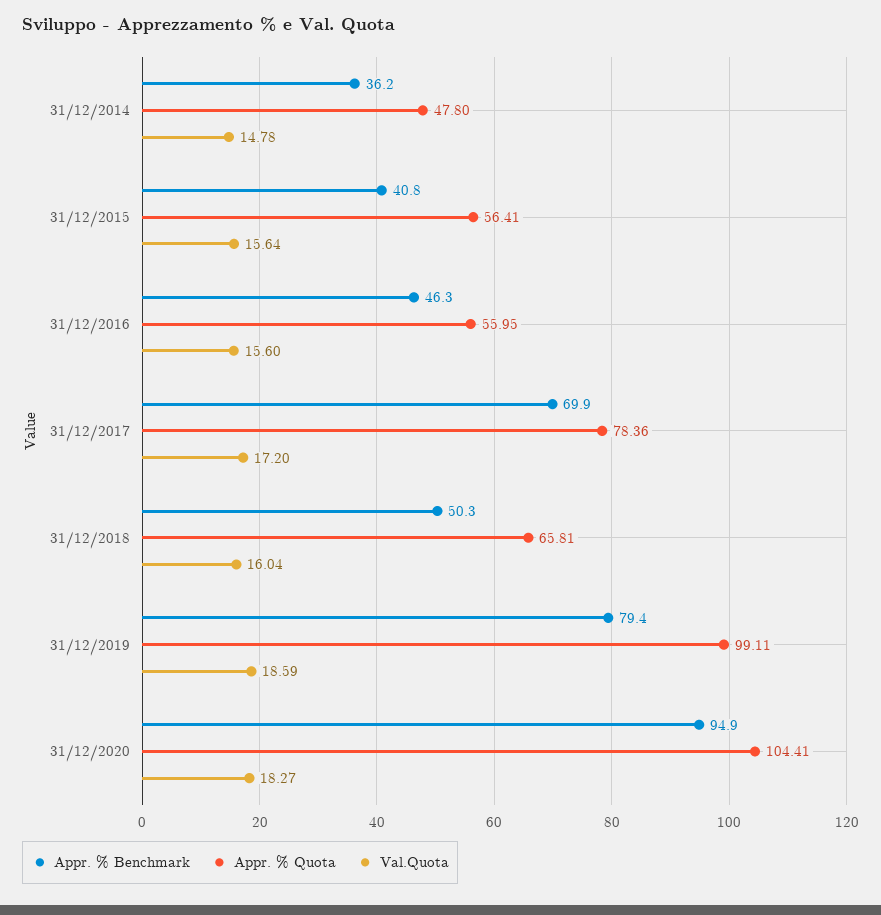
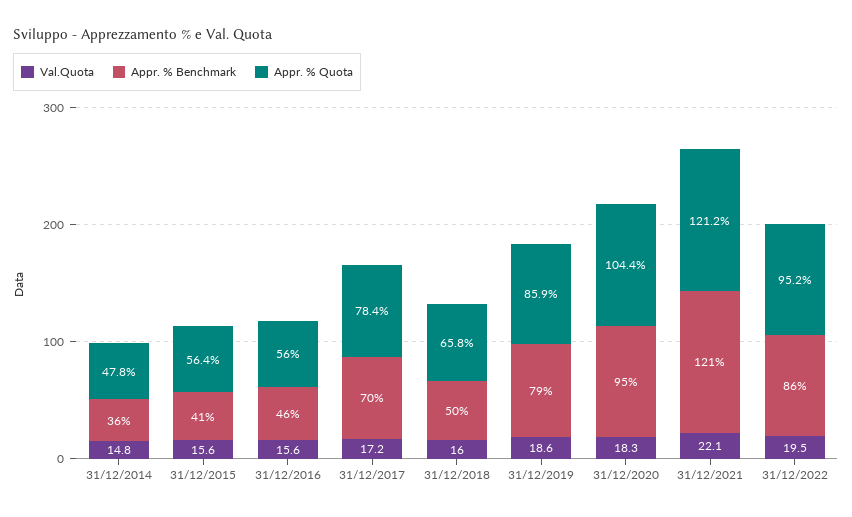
Appr. % Quota, 31/12/2019: 99.11 -> 85.9
Val.Quota, 31/12/2021: none -> 22.1
Appr. % Benchmark, 31/12/2021: none -> 121
Appr. % Quota, 31/12/2021: none -> 121.2
Val.Quota, 31/12/2022: none -> 19.5
Appr. % Benchmark, 31/12/2022: none -> 86
Appr. % Quota, 31/12/2022: none -> 95.2

